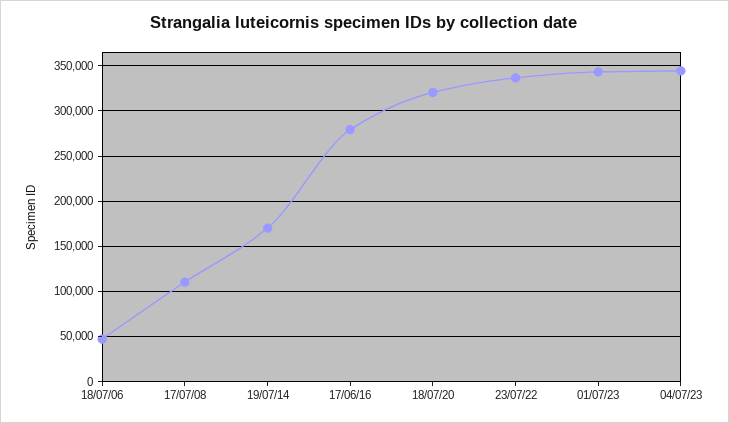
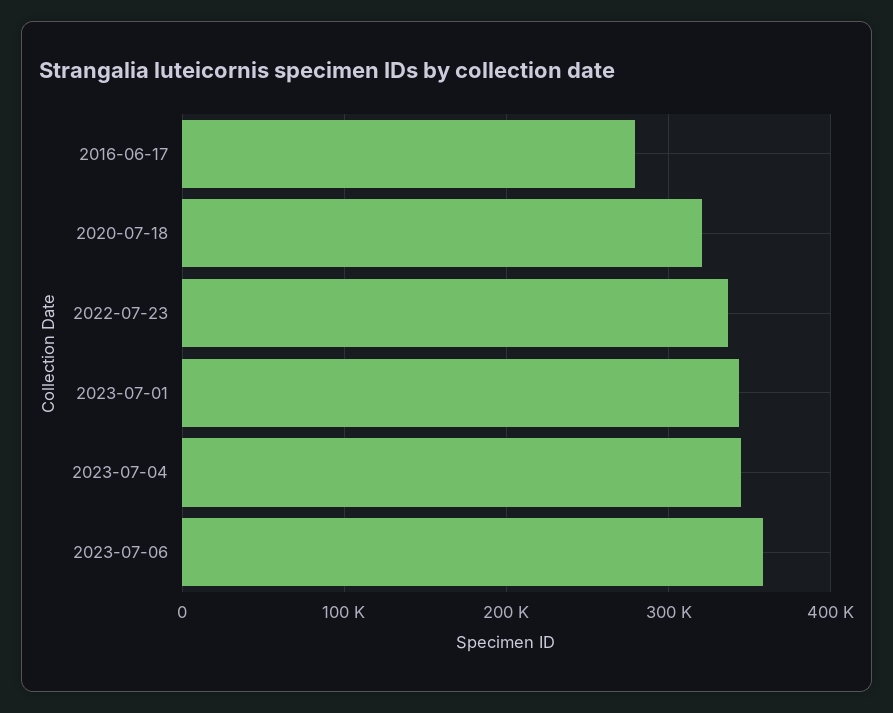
18/07/06: 50000 -> none
17/07/08: 110000 -> none
19/07/14: 170000 -> none
2023-07-06: none -> 360000

